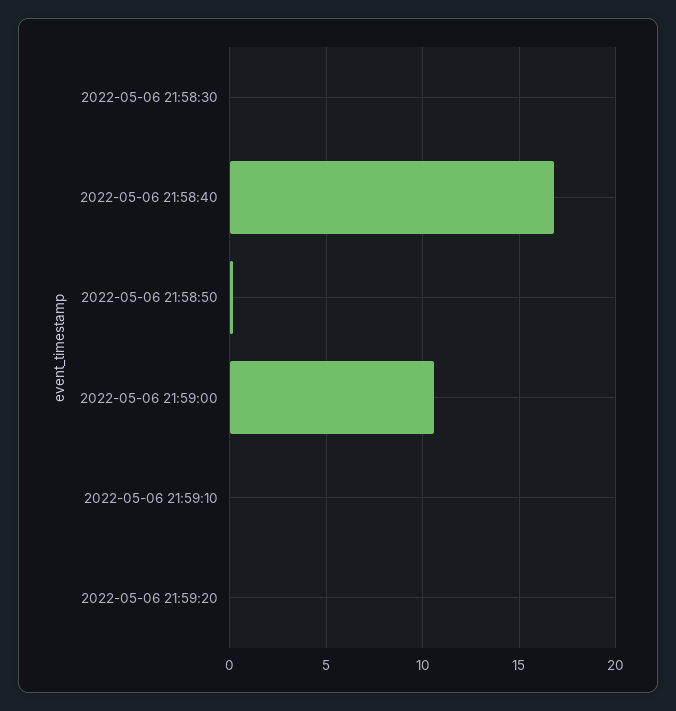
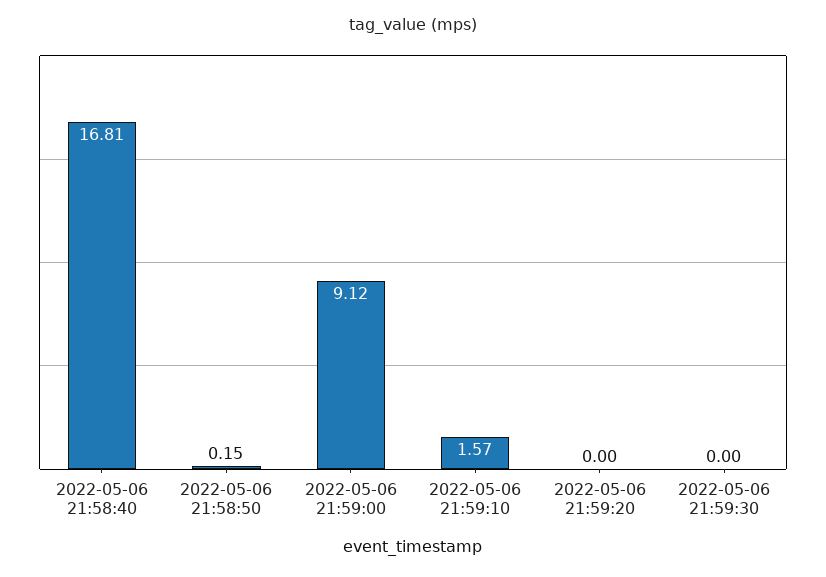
2022-05-06 21:58:30: 0 -> none
2022-05-06 21:59:00: 10.5 -> 9.12
2022-05-06 21:59:10: 0 -> 1.57
2022-05-06 21:59:30: none -> 0

